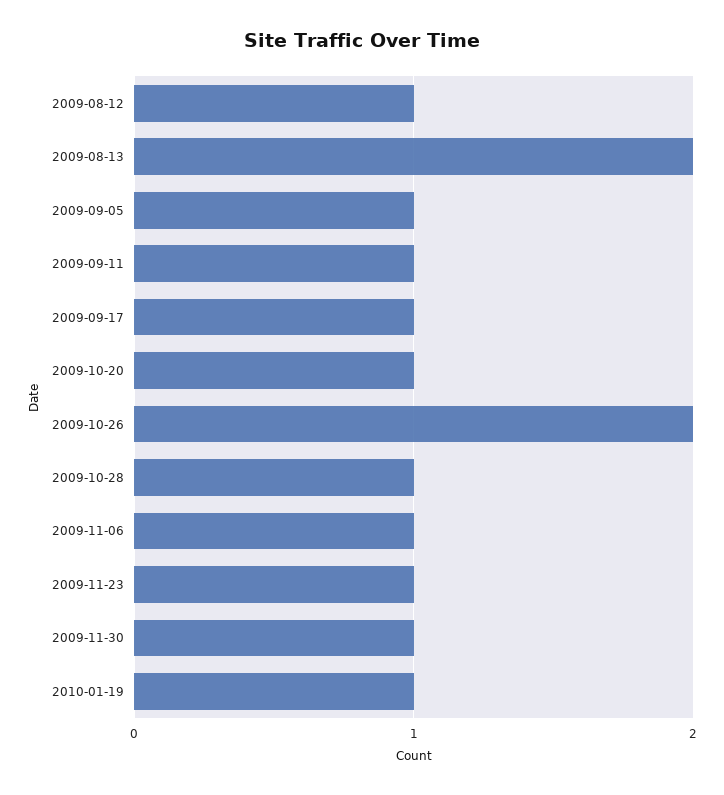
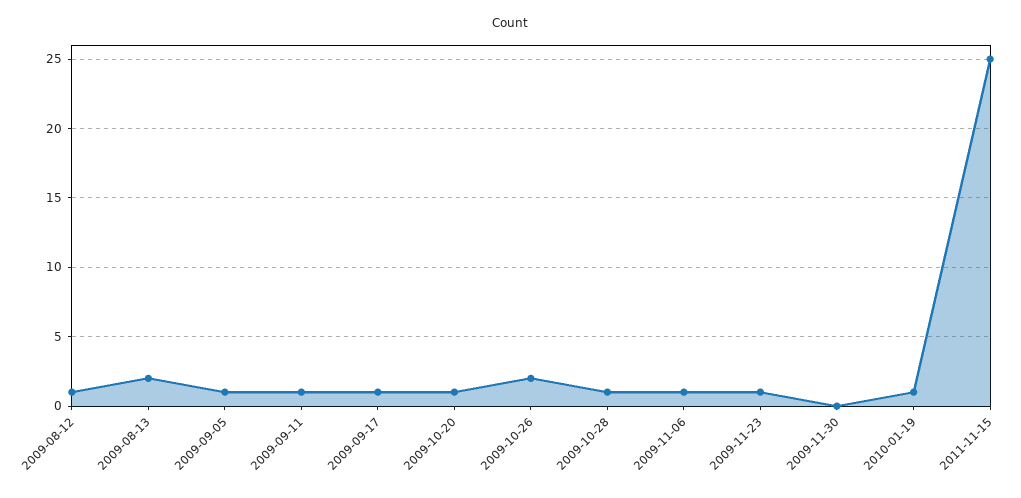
2009-11-30: 1 -> 0
2011-11-15: none -> 25

